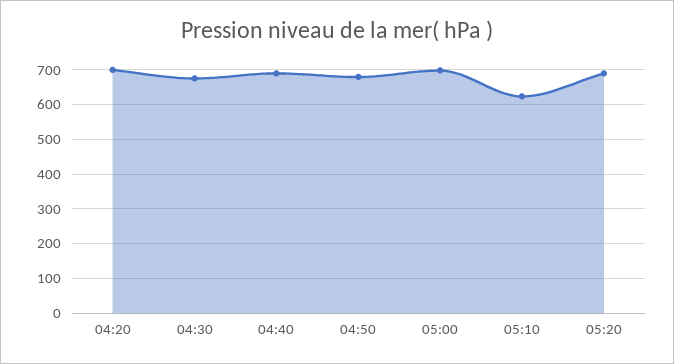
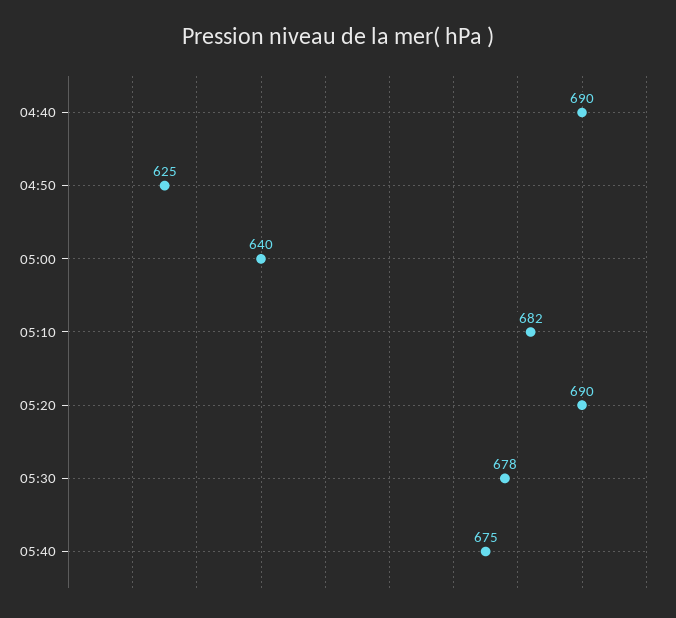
04:20: 700 -> none
04:30: 680 -> none
04:50: 680 -> 625
05:00: 700 -> 640
05:10: 620 -> 682
05:30: none -> 678
05:40: none -> 675

